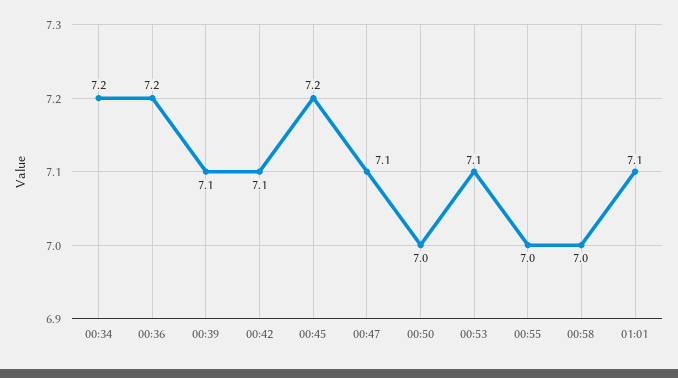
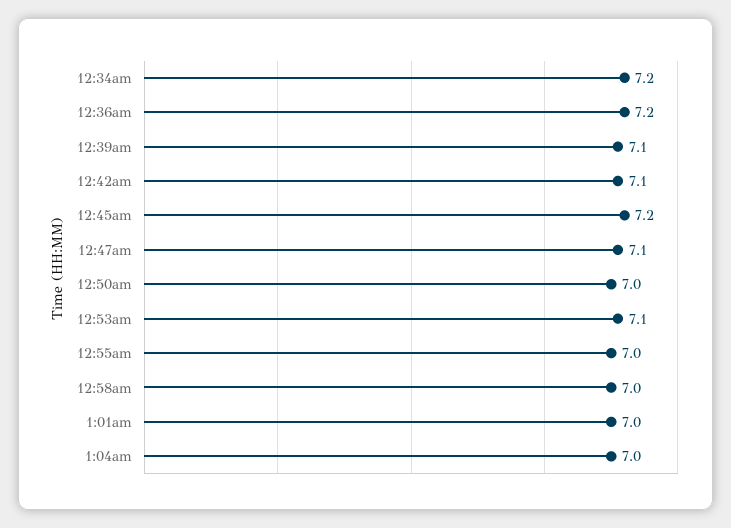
01:01: 7.1 -> 7
1:04am: none -> 7

